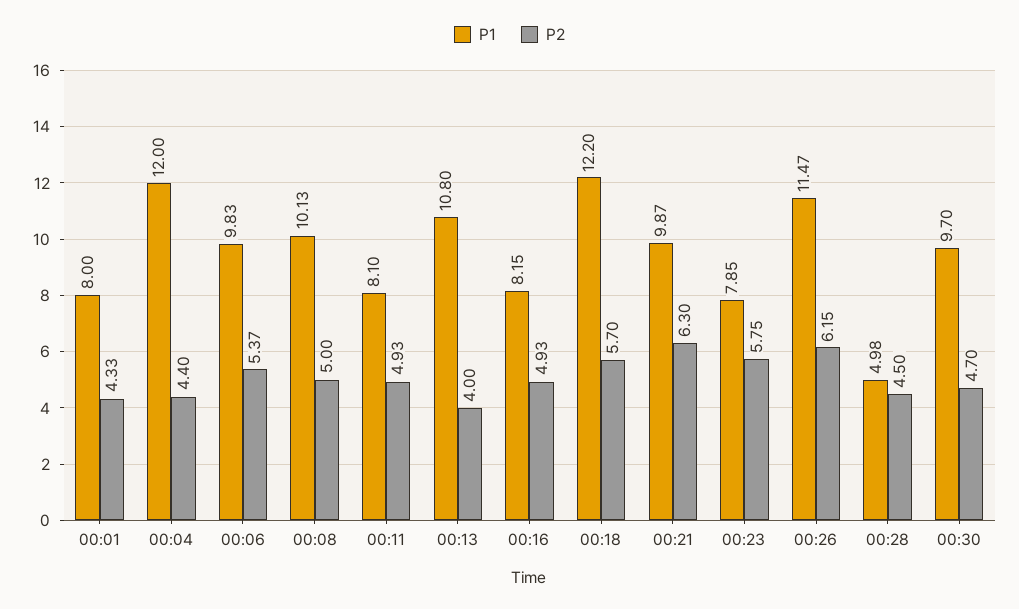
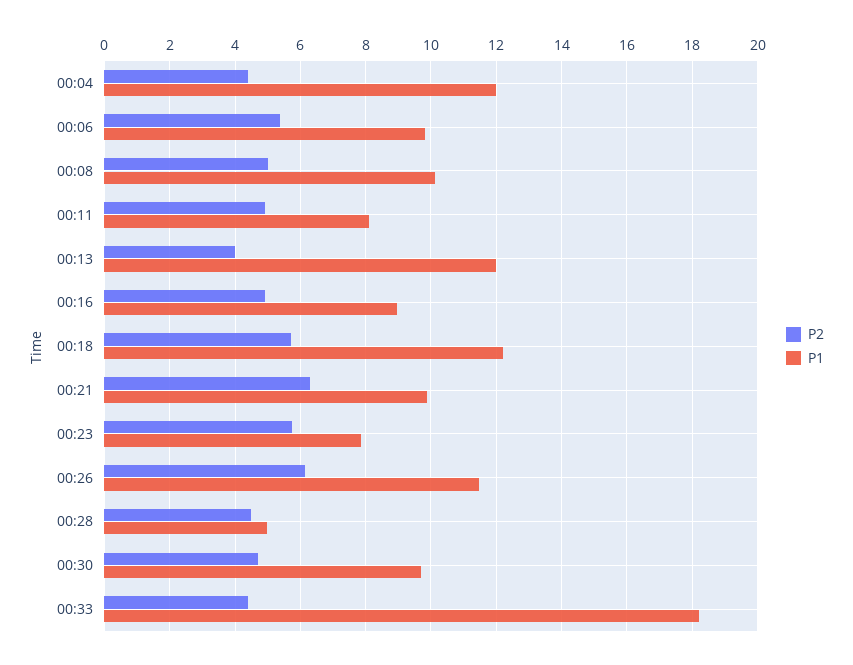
P1, 00:01: 8 -> none
P2, 00:01: 4.33 -> none
P1, 00:13: 10.8 -> 12
P1, 00:16: 8.15 -> 9
P2, 00:33: none -> 4.4
P1, 00:33: none -> 18.2

